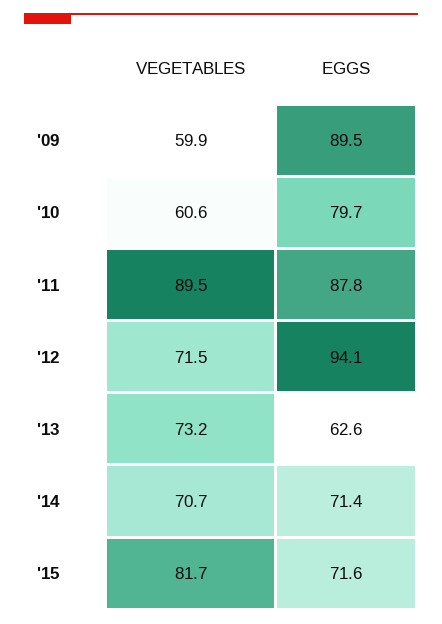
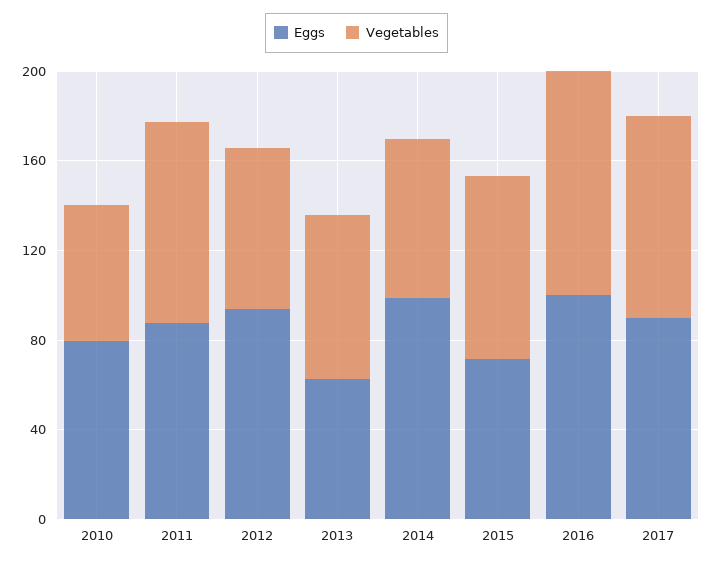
VEGETABLES, '09: 59.9 -> none
EGGS, '09: 89.5 -> none
EGGS, '14: 71.4 -> 100
EGGS, 2016: none -> 100
VEGETABLES, 2016: none -> 100
EGGS, 2017: none -> 90
VEGETABLES, 2017: none -> 90

